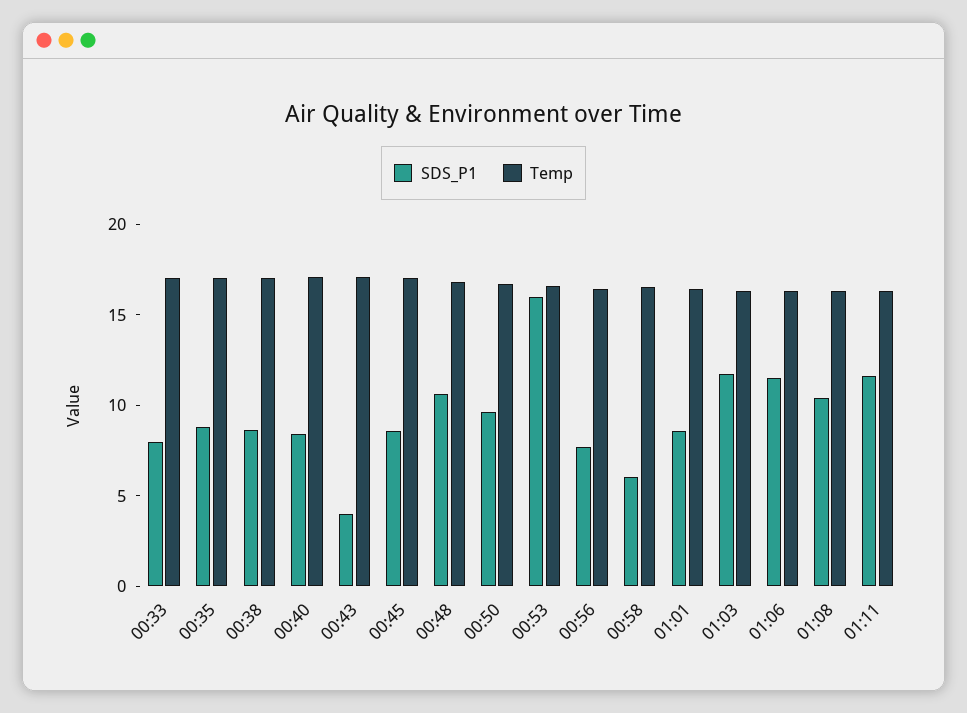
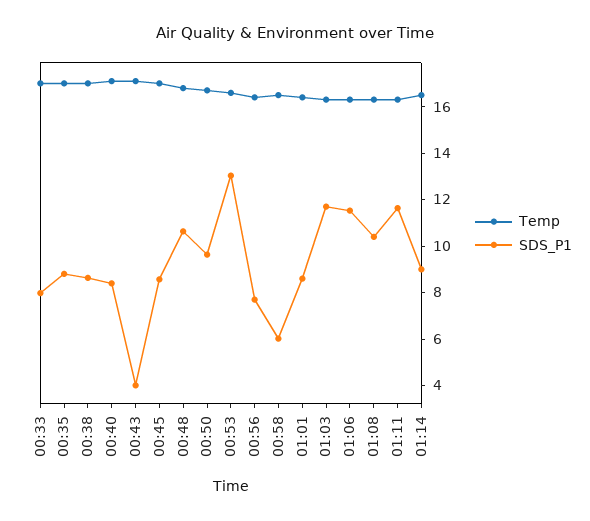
SDS_P1, 00:53: 16 -> 13
Temp, 01:14: none -> 16.5
SDS_P1, 01:14: none -> 9

